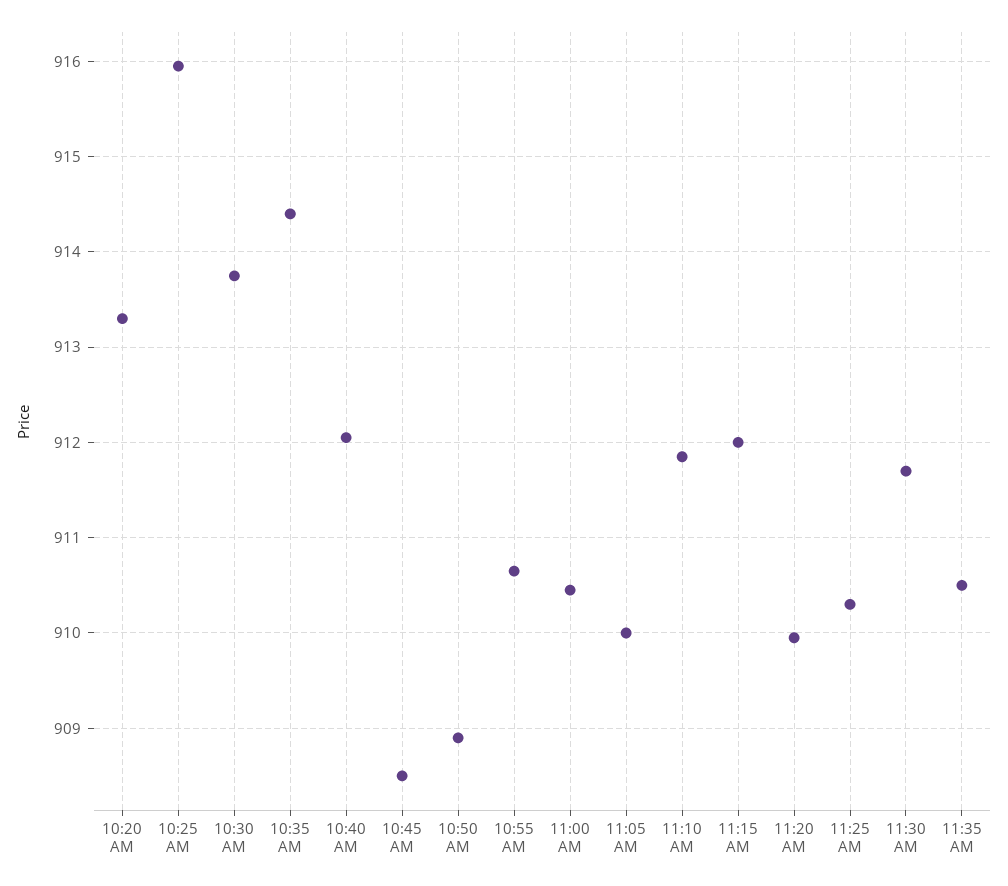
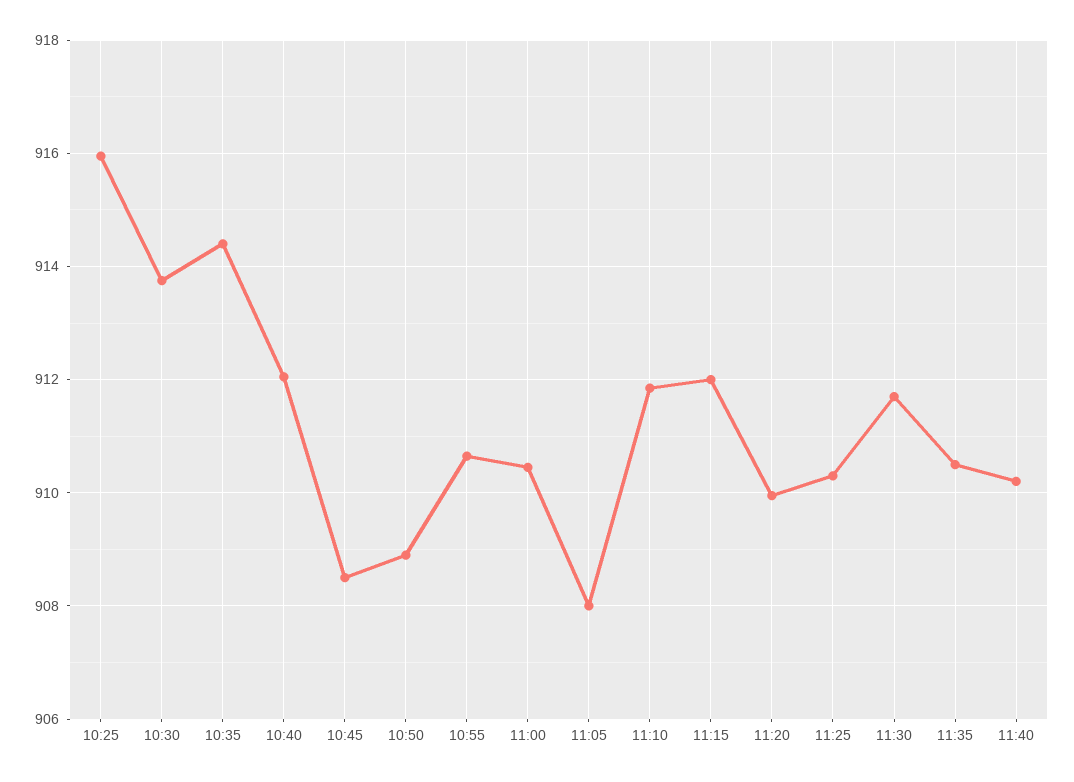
10:20 AM: 913.3 -> none
11:05 AM: 910 -> 908
11:40: none -> 910.2

